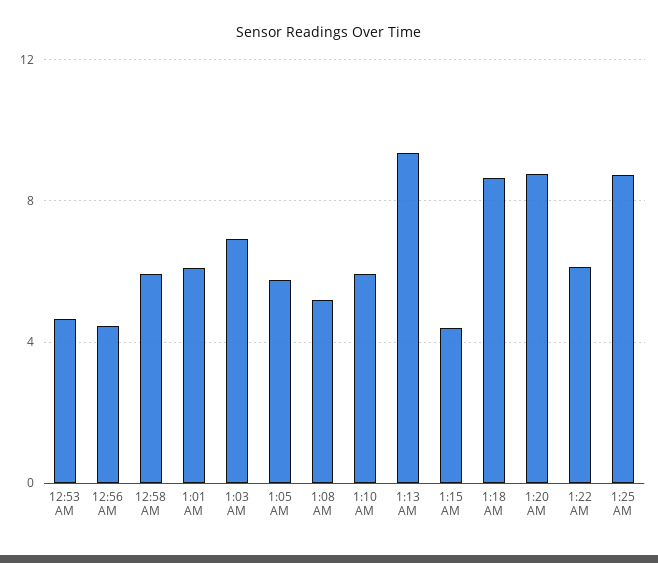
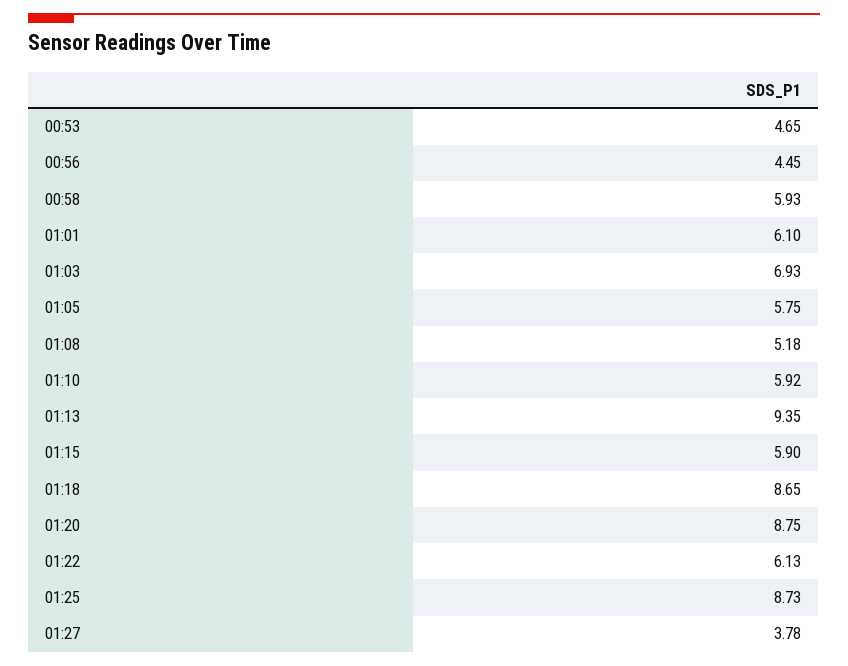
1:15 AM: 4.5 -> 5.9
01:27: none -> 3.78

